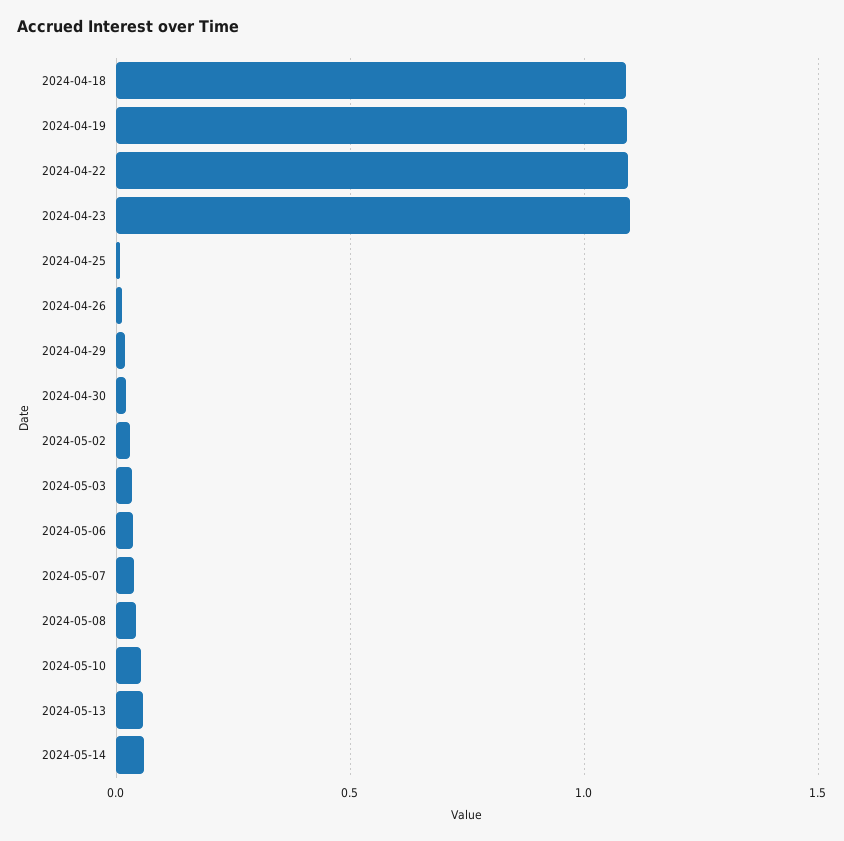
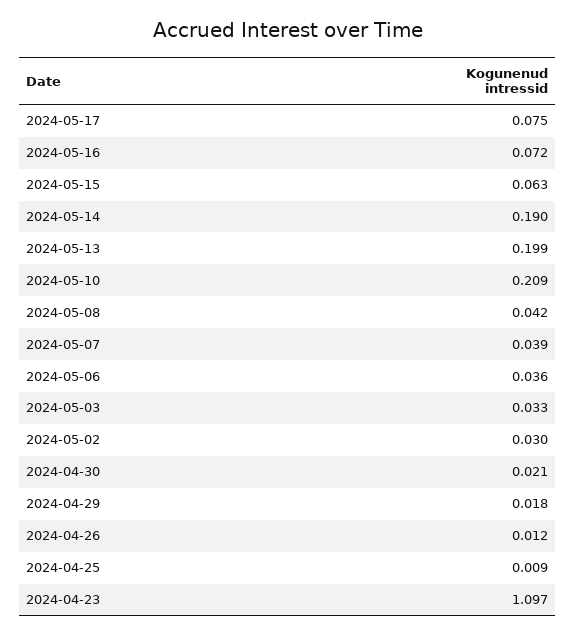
2024-04-18: 1.1 -> none
2024-04-19: 1.1 -> none
2024-04-22: 1.1 -> none
2024-05-10: 0.05 -> 0.209
2024-05-13: 0.05 -> 0.199
2024-05-14: 0.05 -> 0.19
2024-05-17: none -> 0.075
2024-05-16: none -> 0.072
2024-05-15: none -> 0.063

